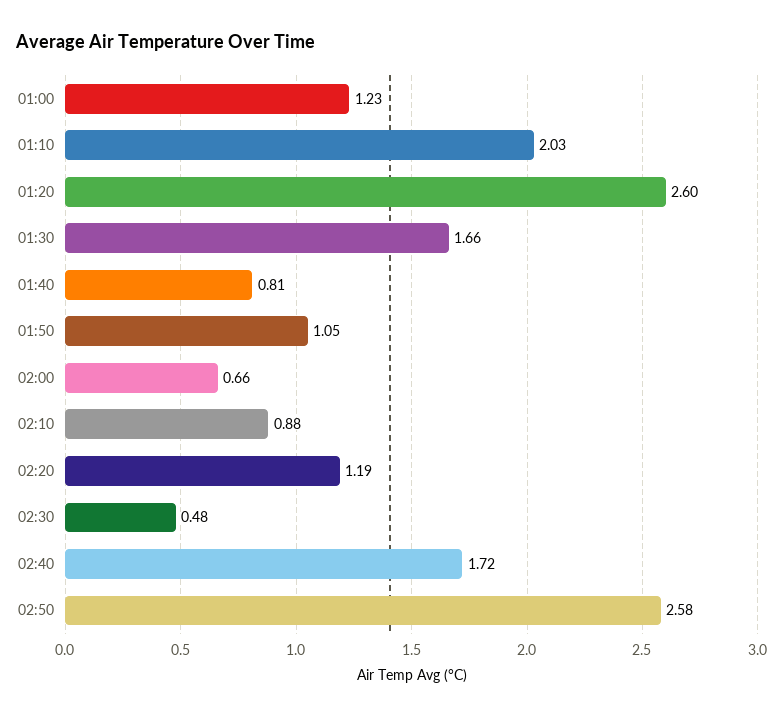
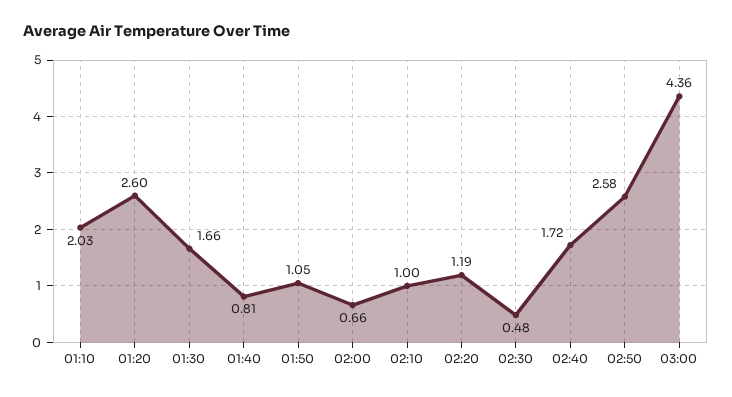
01:00: 1.23 -> none
02:10: 0.88 -> 1
03:00: none -> 4.36

